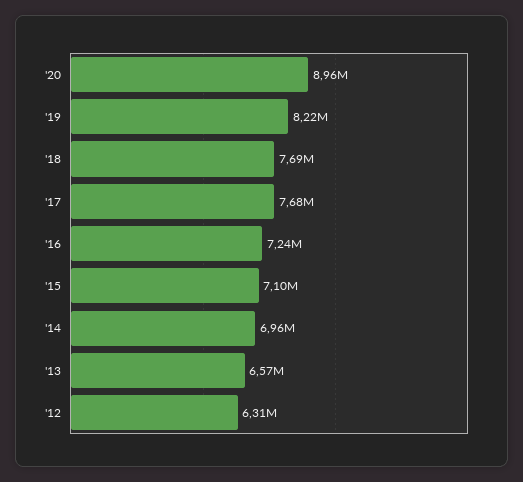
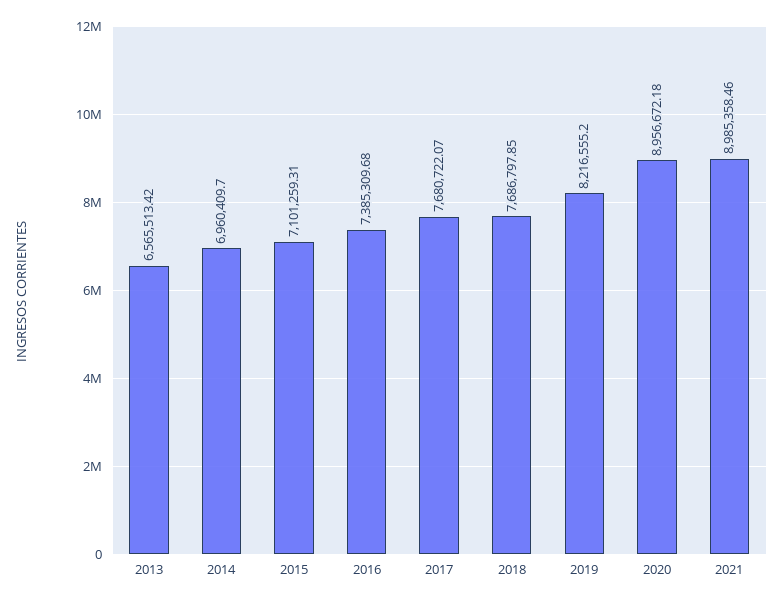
'16: 7240000 -> 7385309.68
'12: 6310000 -> none
2021: none -> 8985358.46

